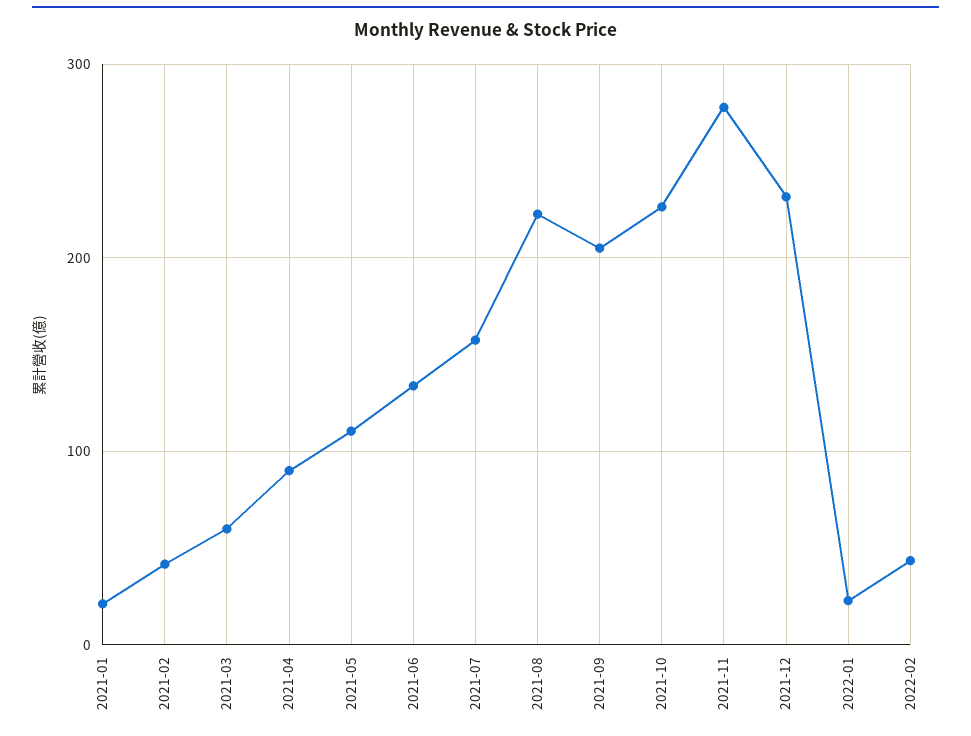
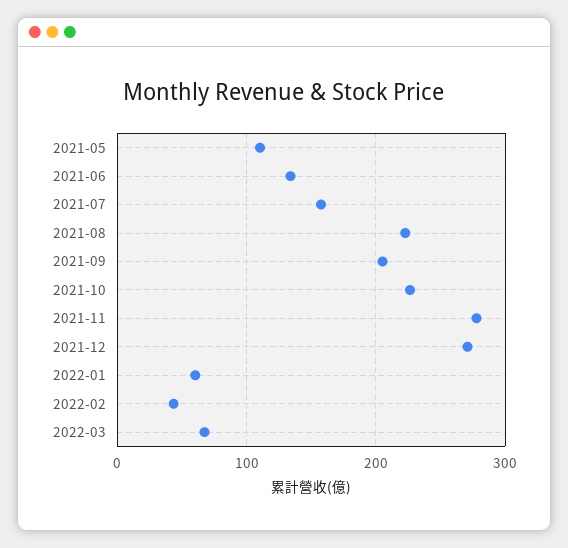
2021-01: 20 -> none
2021-02: 40 -> none
2021-03: 60 -> none
2021-04: 90 -> none
2021-12: 230 -> 270
2022-01: 20 -> 60
2022-03: none -> 70

